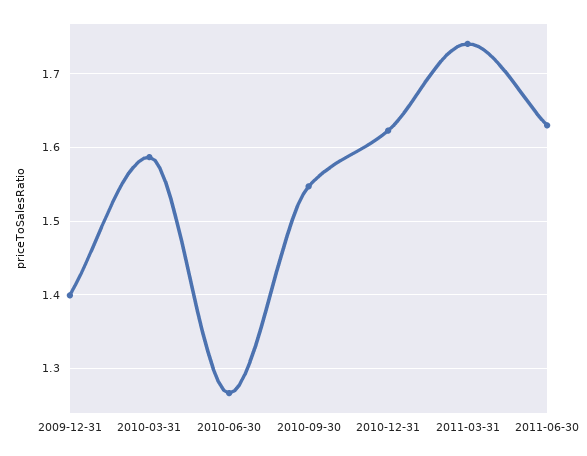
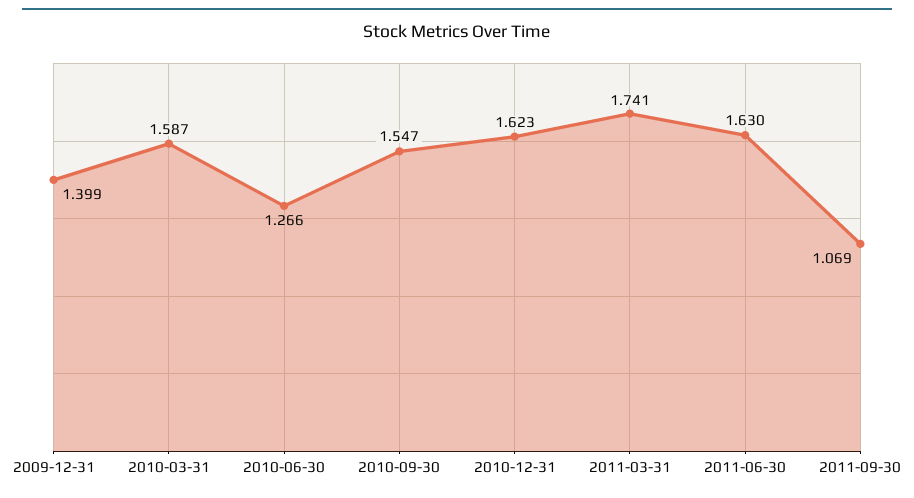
2011-09-30: none -> 1.069

